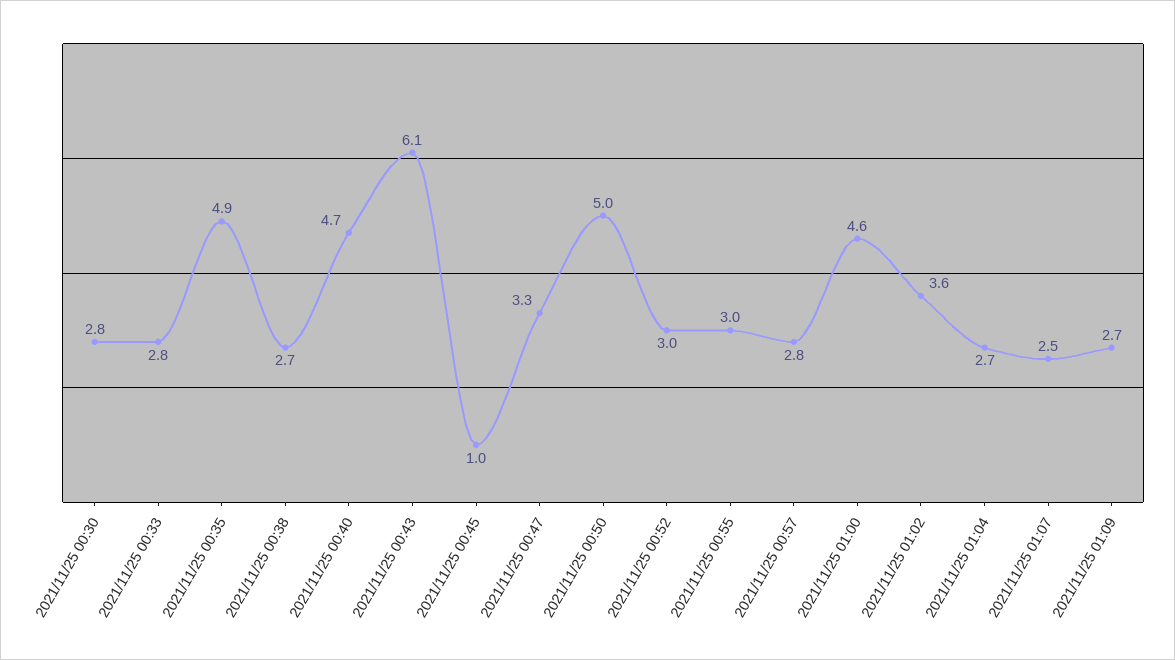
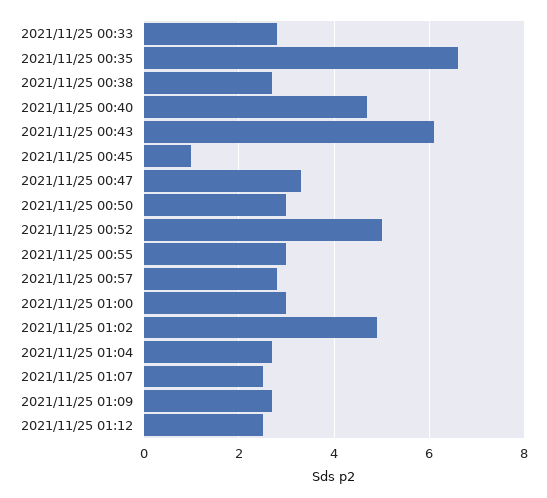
2021/11/25 00:30: 2.8 -> none
2021/11/25 00:35: 4.9 -> 6.5
2021/11/25 00:50: 5 -> 3
2021/11/25 00:52: 3 -> 5
2021/11/25 01:00: 4.6 -> 3
2021/11/25 01:02: 3.6 -> 5
2021/11/25 01:12: none -> 2.5

